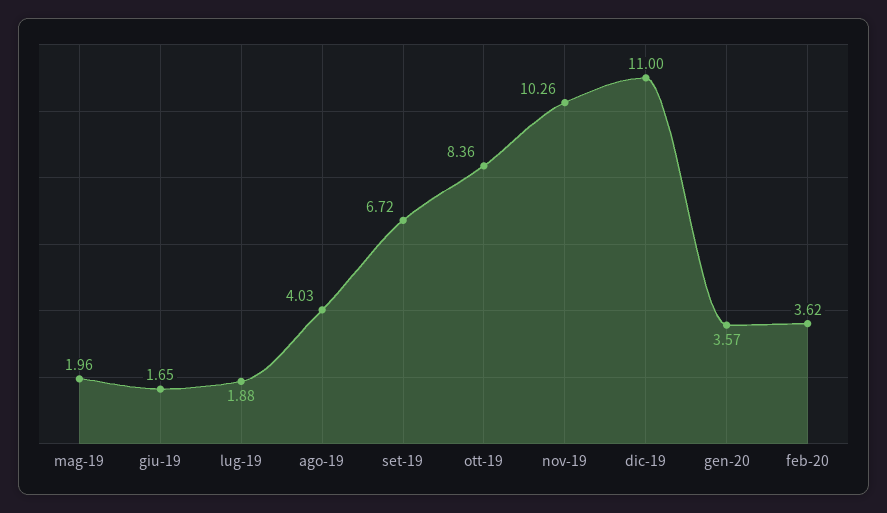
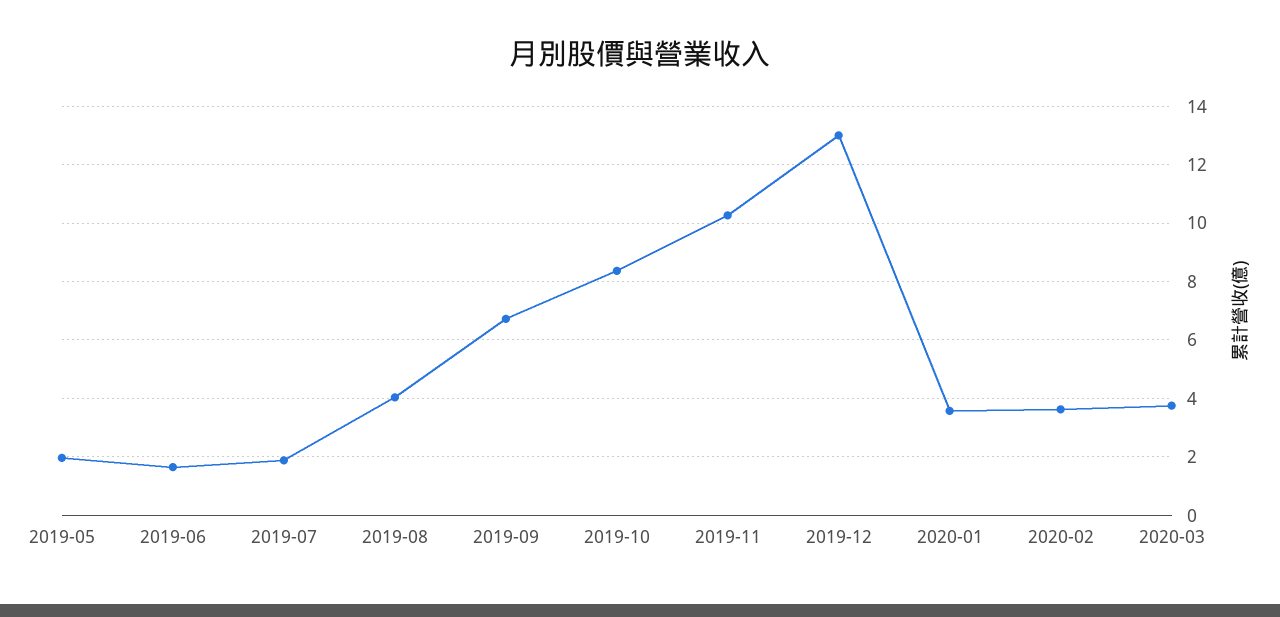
dic-19: 11 -> 13
2020-03: none -> 3.75

